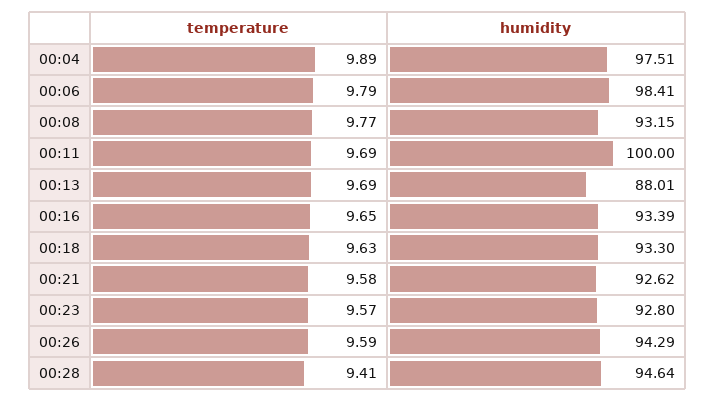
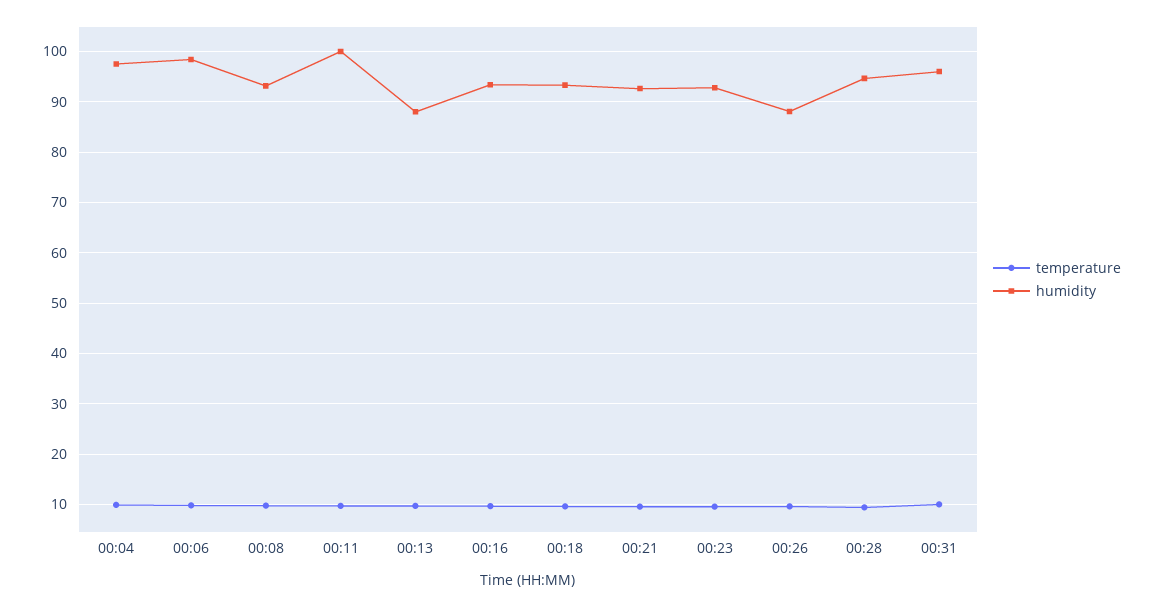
humidity, 00:26: 94.29 -> 88
temperature, 00:31: none -> 10
humidity, 00:31: none -> 96

